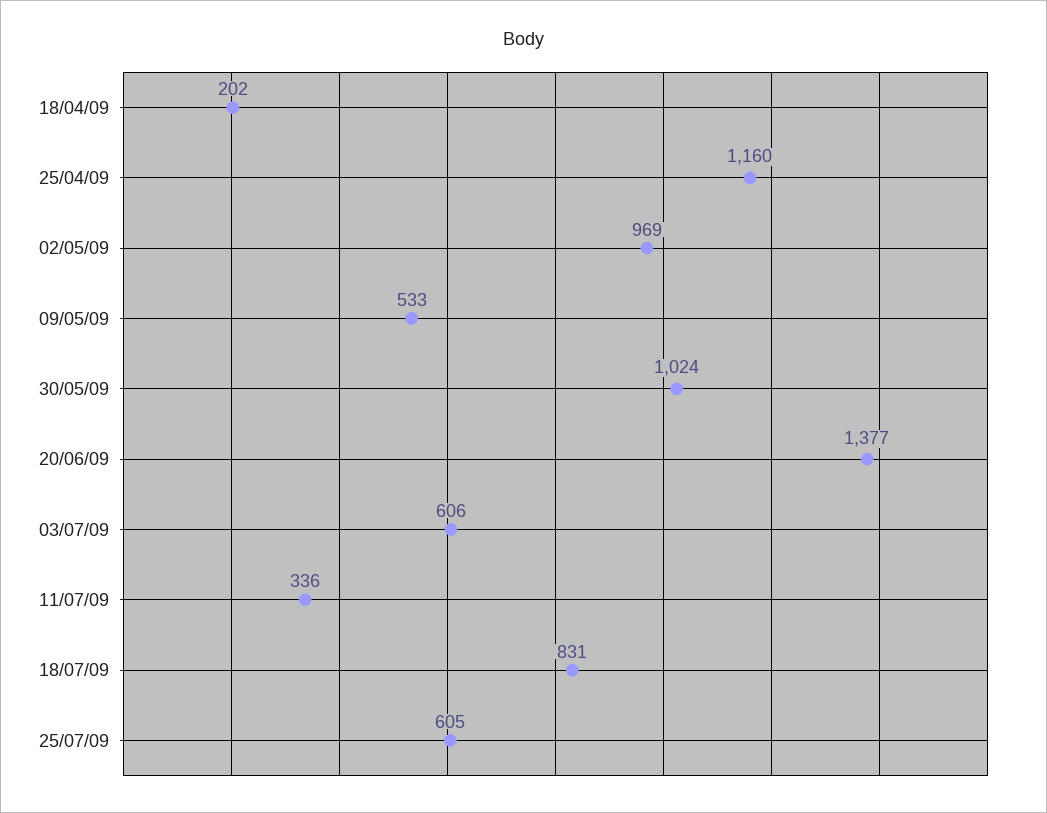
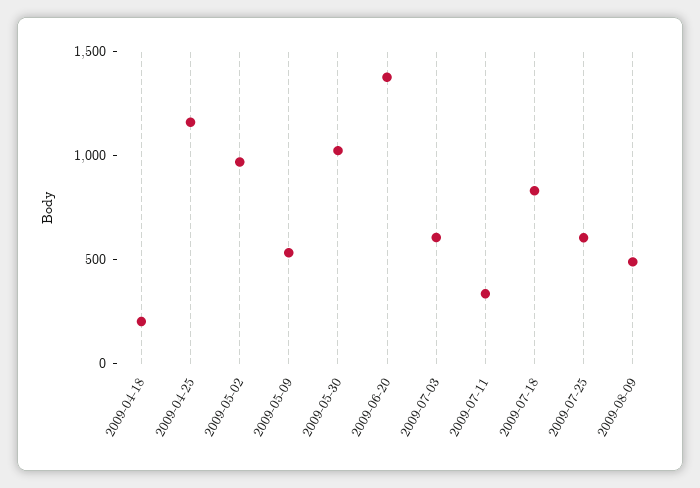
2009-08-09: none -> 500

